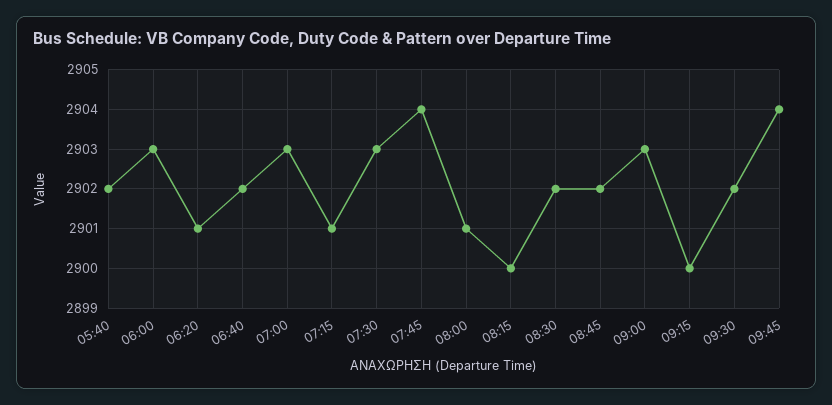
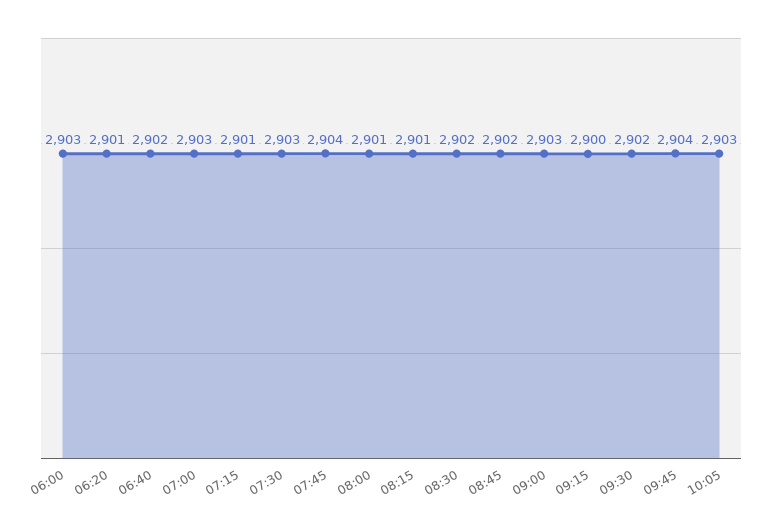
05:40: 2902 -> none
08:15: 2900 -> 2901
10:05: none -> 2903

